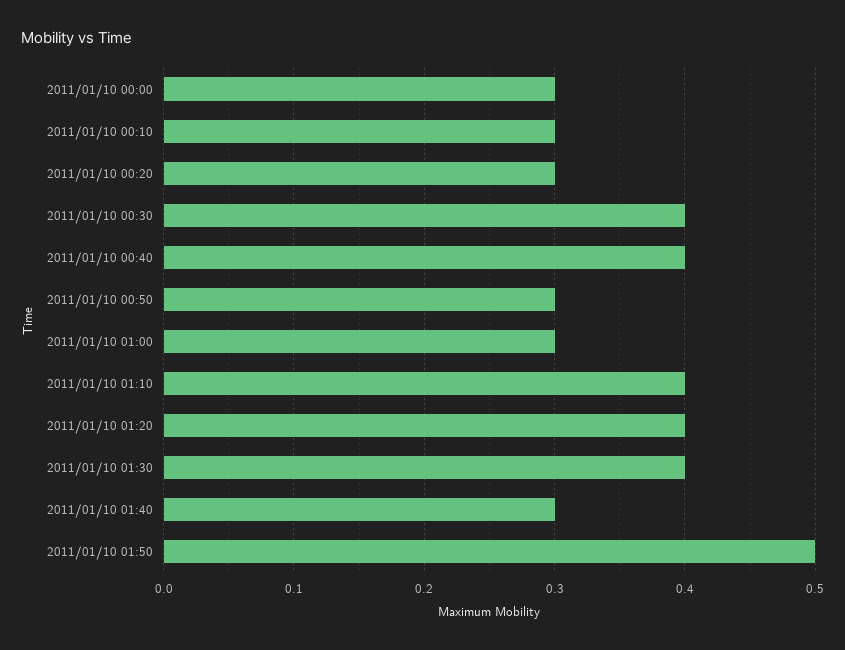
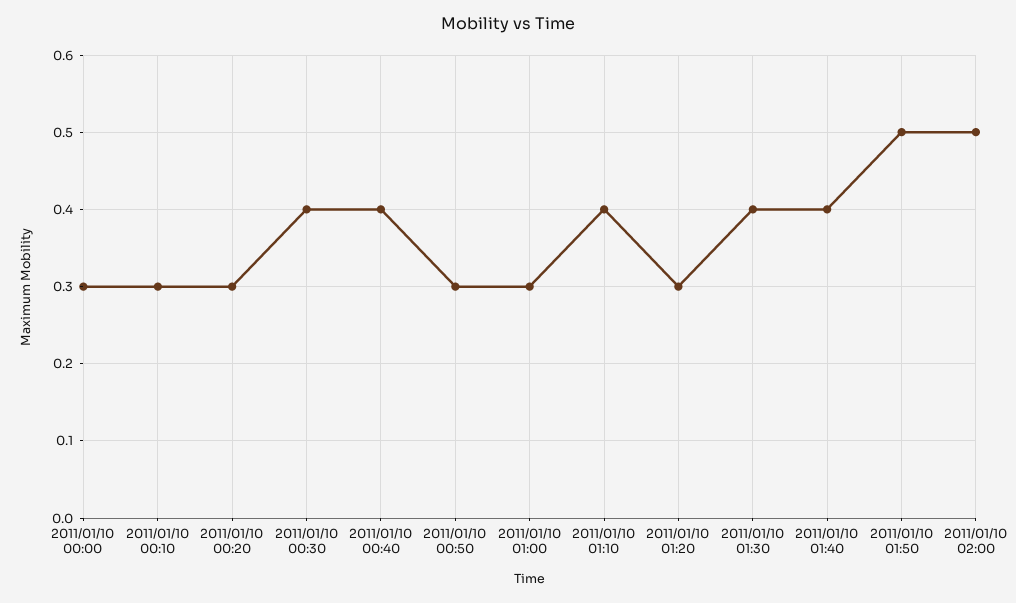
2011/01/10 01:20: 0.4 -> 0.3
2011/01/10 01:40: 0.3 -> 0.4
2011/01/10 02:00: none -> 0.5

